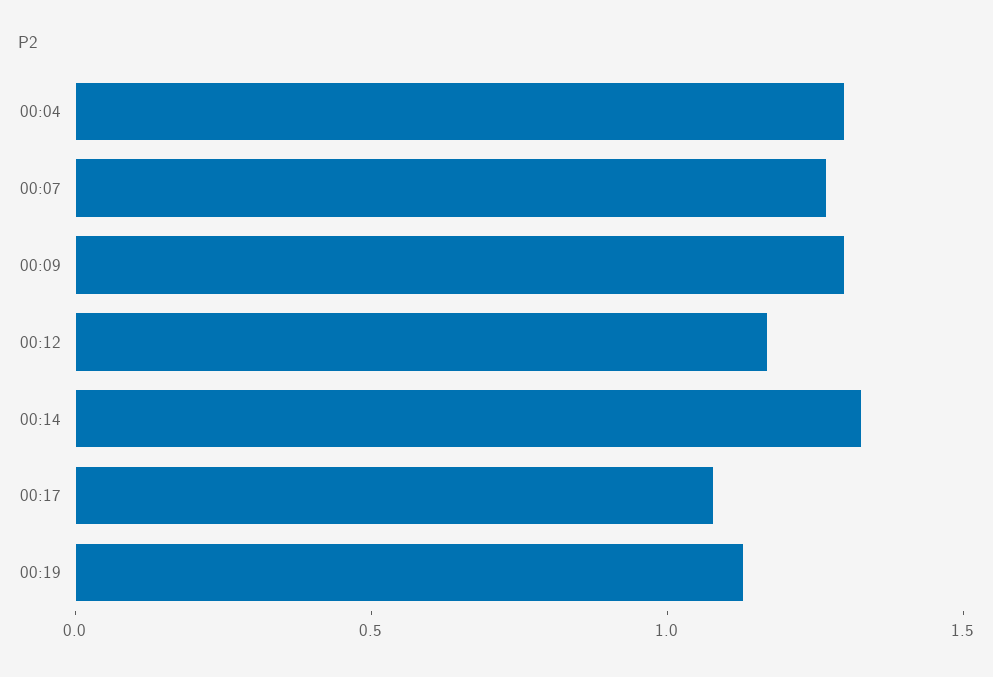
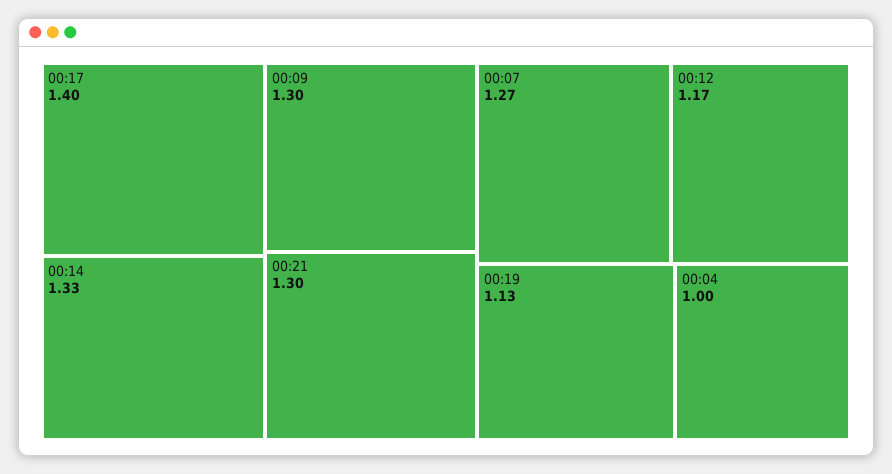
00:04: 1.3 -> 1
00:17: 1.1 -> 1.4
00:21: none -> 1.3

